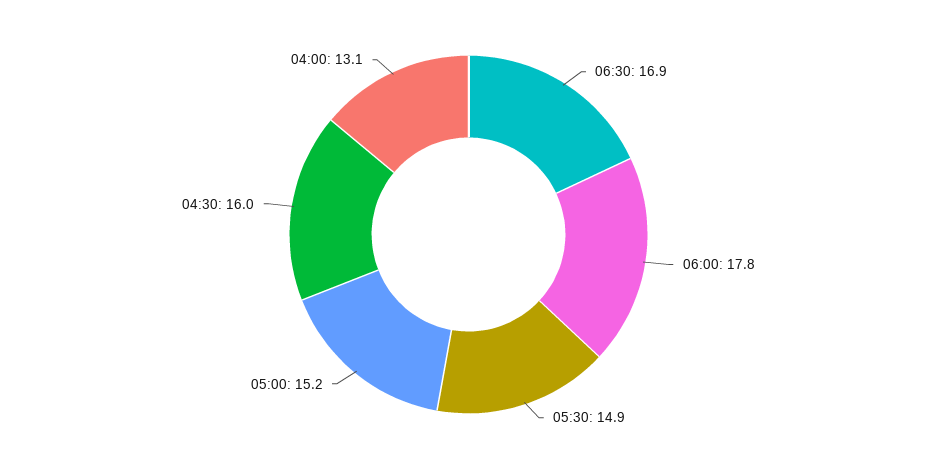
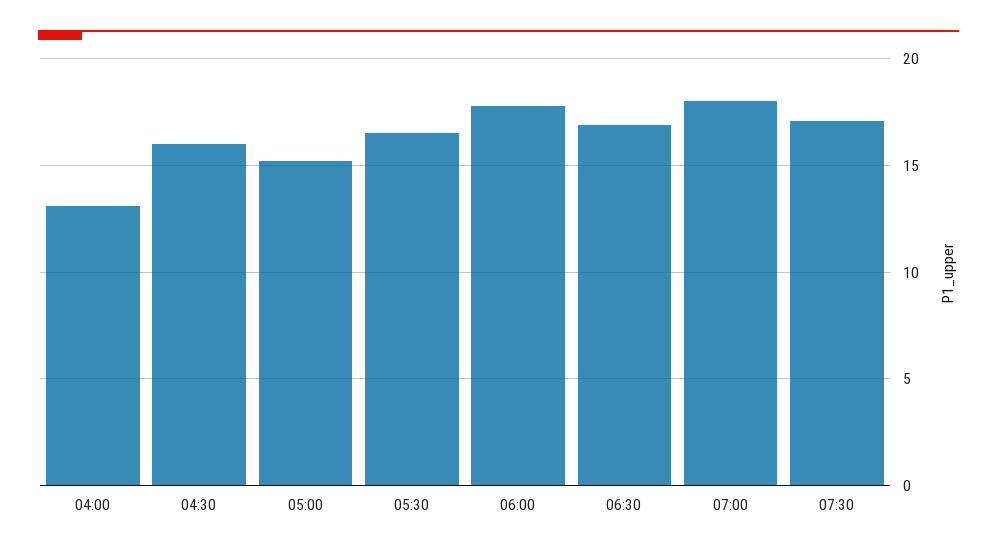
05:30: 14.9 -> 16.5
07:00: none -> 18
07:30: none -> 17

